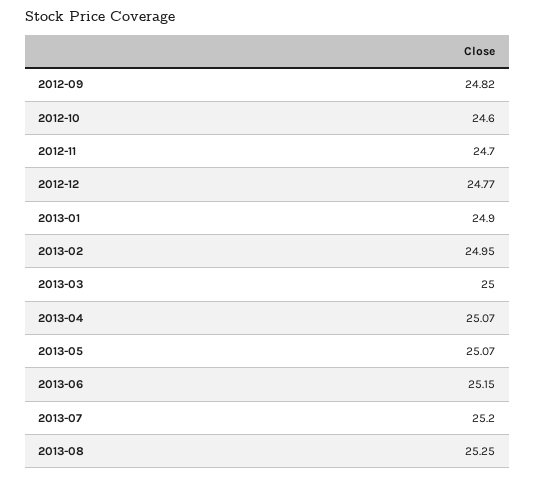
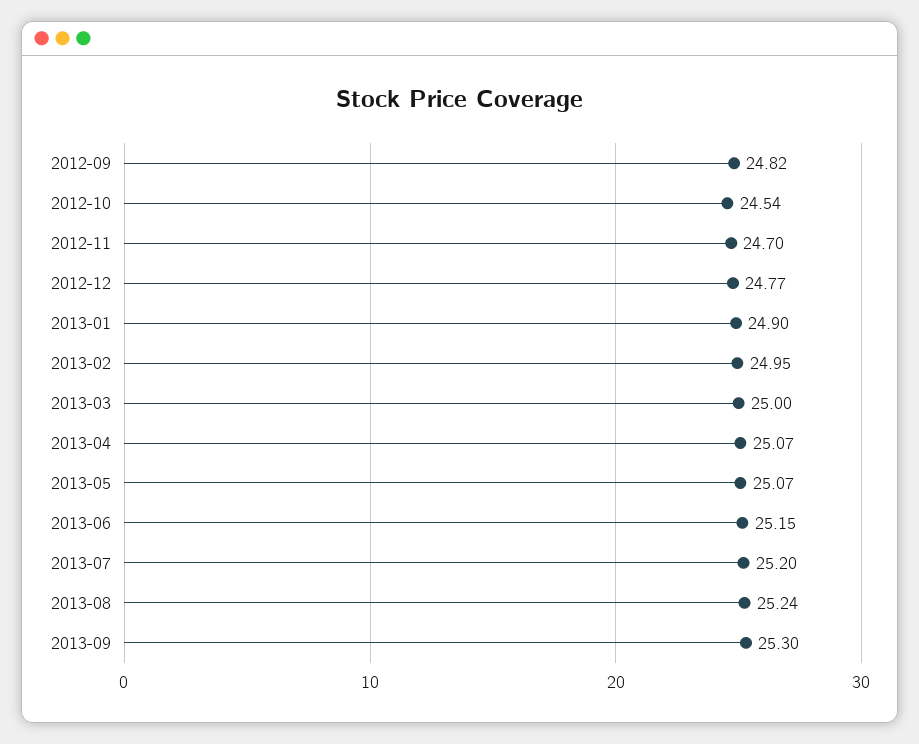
2012-10: 24.6 -> 24.54
2013-08: 25.25 -> 25.24
2013-09: none -> 25.3

